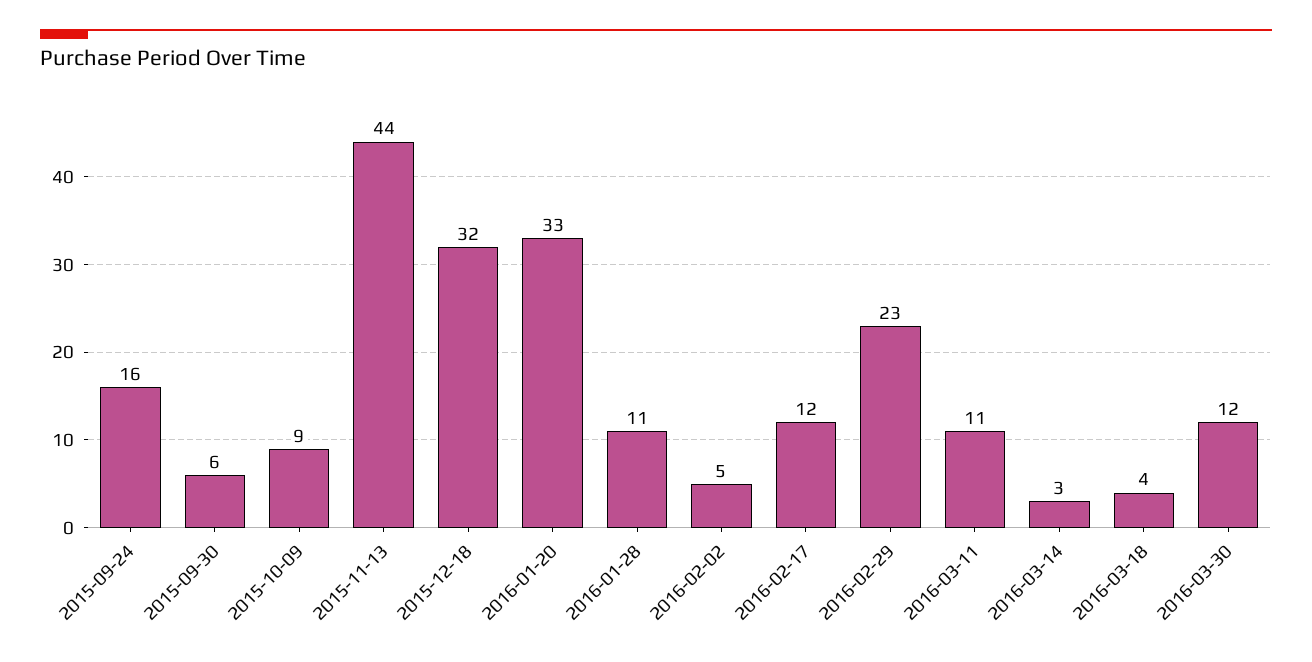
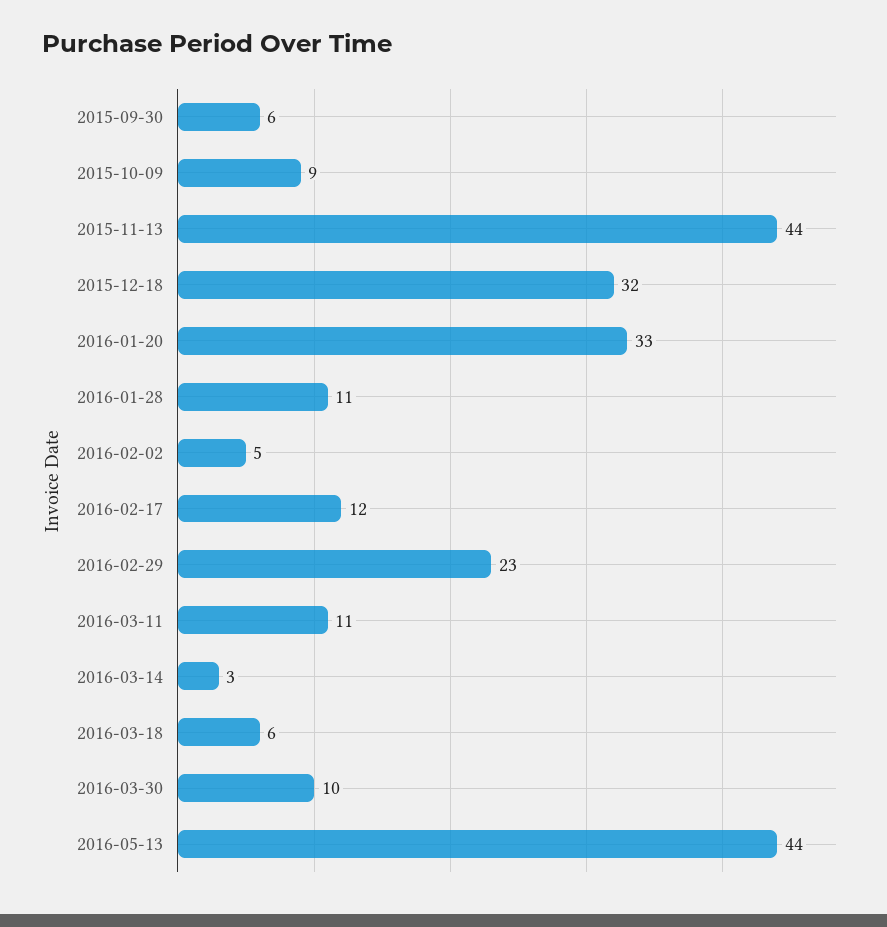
2015-09-24: 16 -> none
2016-03-18: 4 -> 6
2016-03-30: 12 -> 10
2016-05-13: none -> 44

